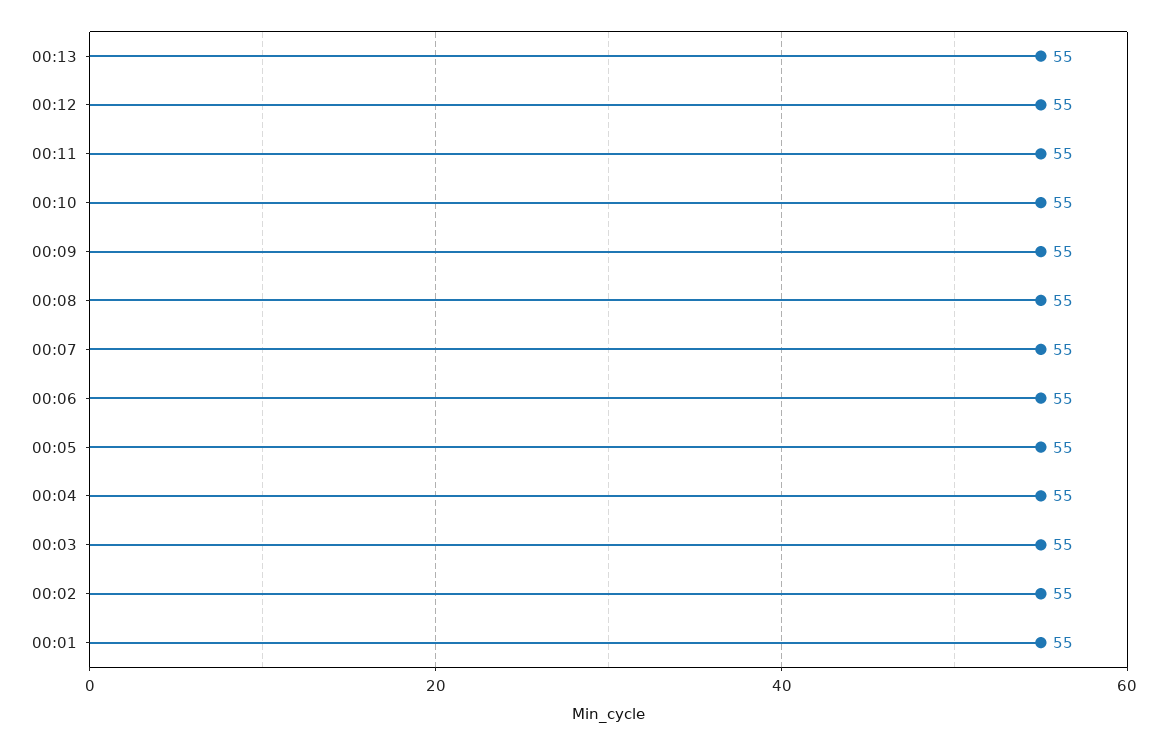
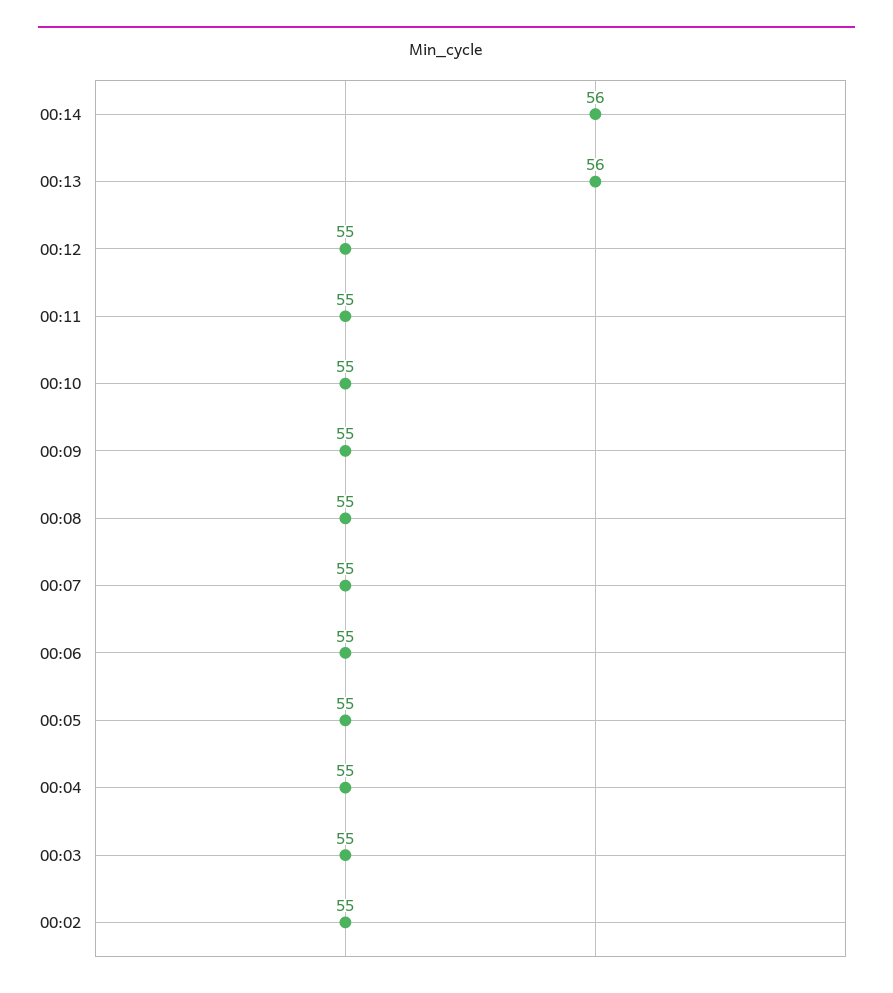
00:13: 55 -> 56
00:01: 55 -> none
00:14: none -> 56

